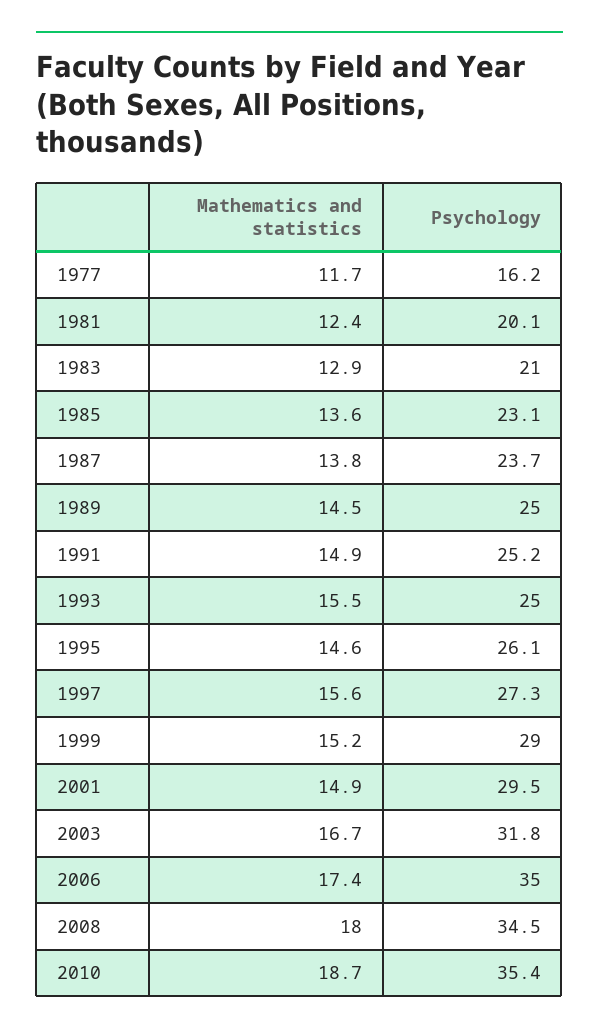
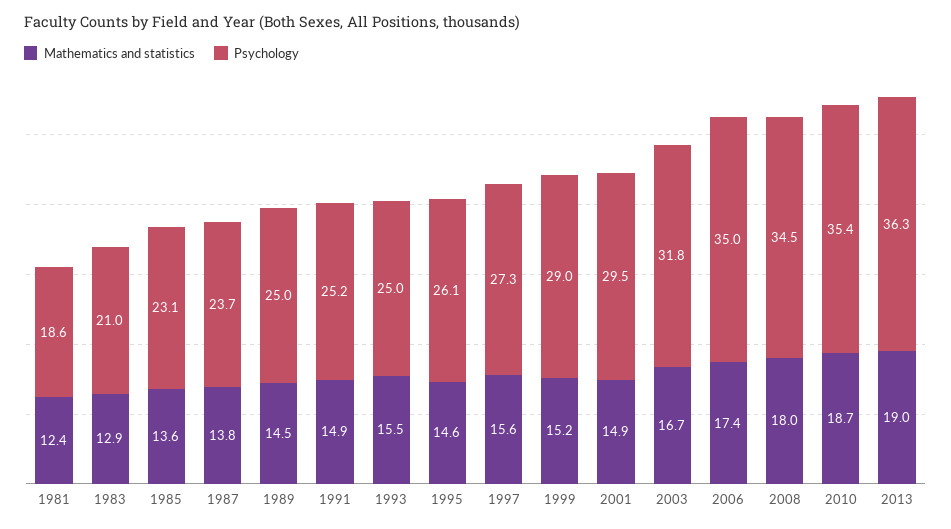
Mathematics and statistics, 1977: 11.7 -> none
Psychology, 1977: 16.2 -> none
Psychology, 1981: 20.1 -> 18.6
Mathematics and statistics, 2013: none -> 19
Psychology, 2013: none -> 36.3

